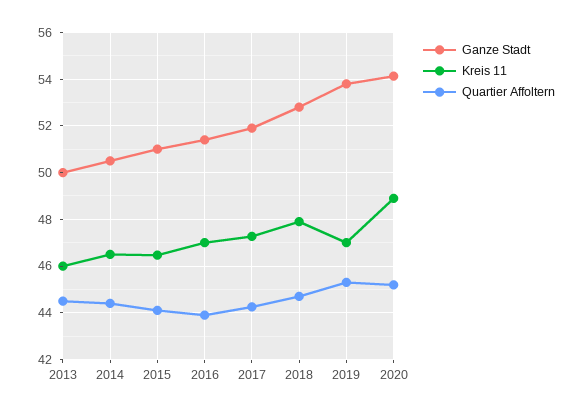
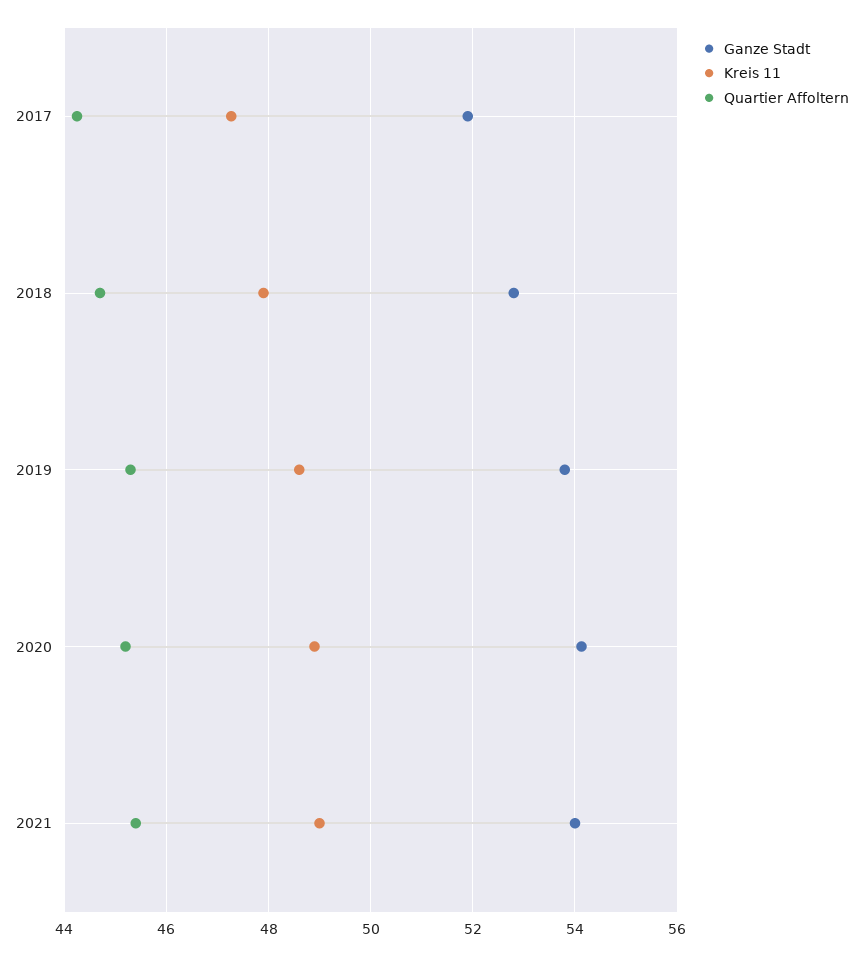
Ganze Stadt, 2013: 50 -> none
Kreis 11, 2013: 46 -> none
Quartier Affoltern, 2013: 44.5 -> none
Ganze Stadt, 2014: 50.5 -> none
Kreis 11, 2014: 46.5 -> none
Quartier Affoltern, 2014: 44.5 -> none
Ganze Stadt, 2015: 51 -> none
Kreis 11, 2015: 46.5 -> none
Quartier Affoltern, 2015: 44 -> none
Ganze Stadt, 2016: 51.5 -> none
Kreis 11, 2016: 47 -> none
Quartier Affoltern, 2016: 44 -> none
Kreis 11, 2019: 47 -> 48.6
Ganze Stadt, 2021: none -> 54
Kreis 11, 2021: none -> 49
Quartier Affoltern, 2021: none -> 45.4

